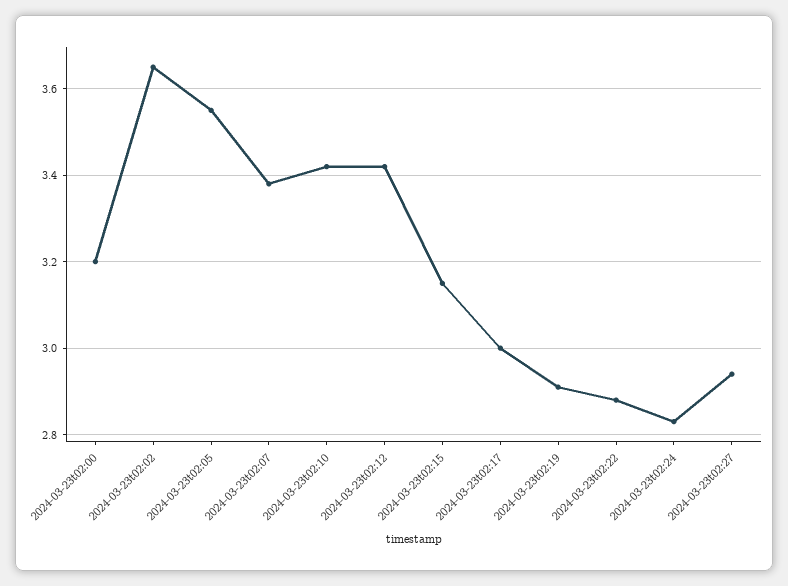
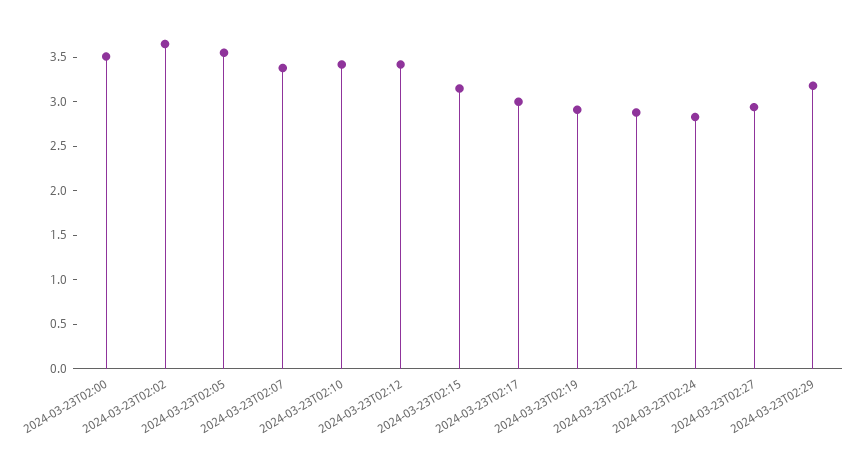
2024-03-23t02:00: 3.2 -> 3.5
2024-03-23T02:29: none -> 3.2

